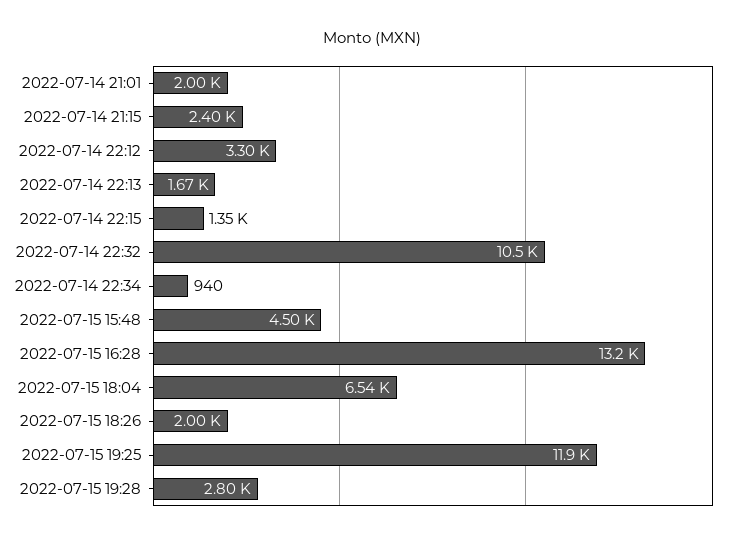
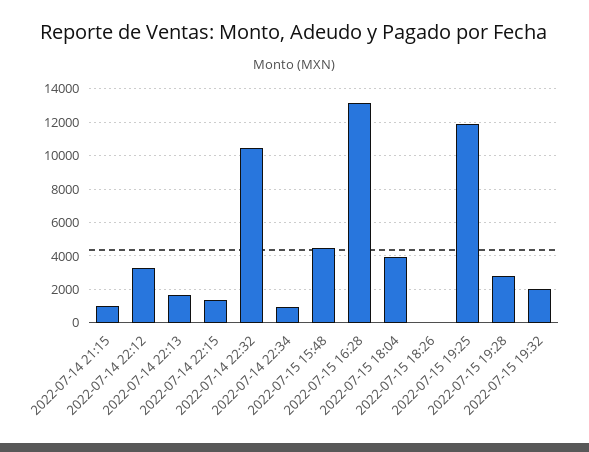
2022-07-14 21:01: 2000 -> none
2022-07-14 21:15: 2400 -> 1000
2022-07-15 18:04: 6540 -> 4000
2022-07-15 18:26: 2000 -> 0
2022-07-15 19:32: none -> 2000

